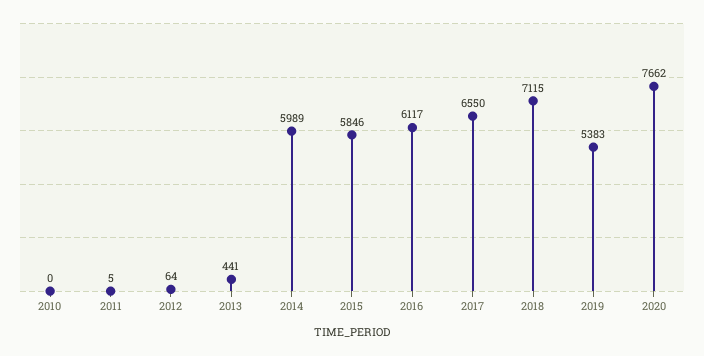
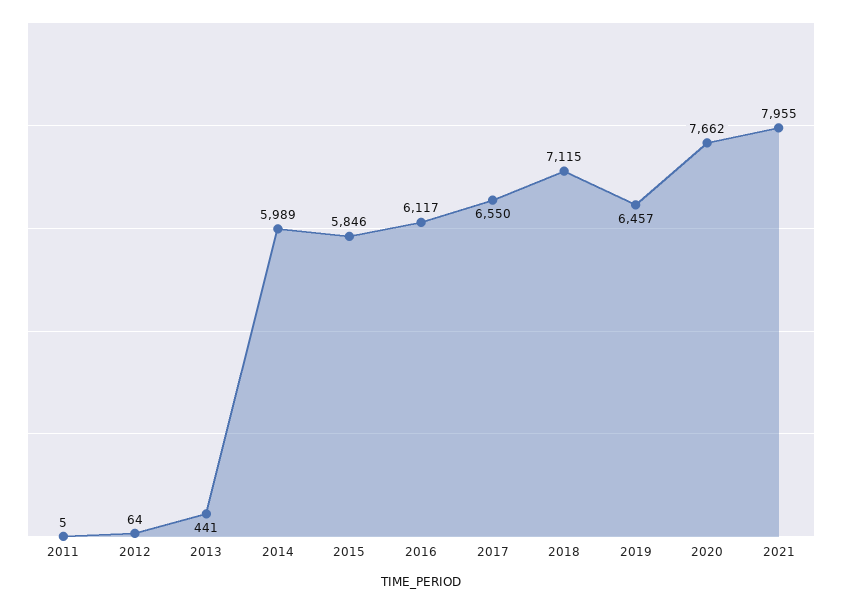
2010: 0 -> none
2019: 5383 -> 6457
2021: none -> 7955

